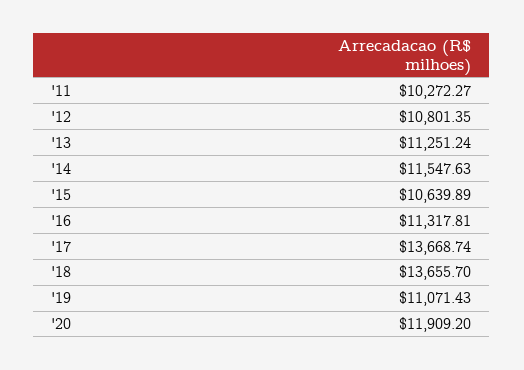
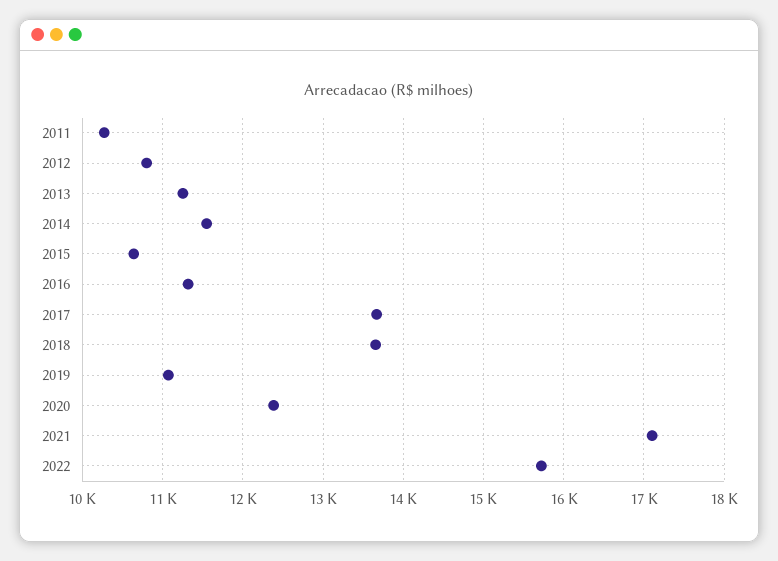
'20: 11909.2 -> 12400
2021: none -> 17100
2022: none -> 15700

